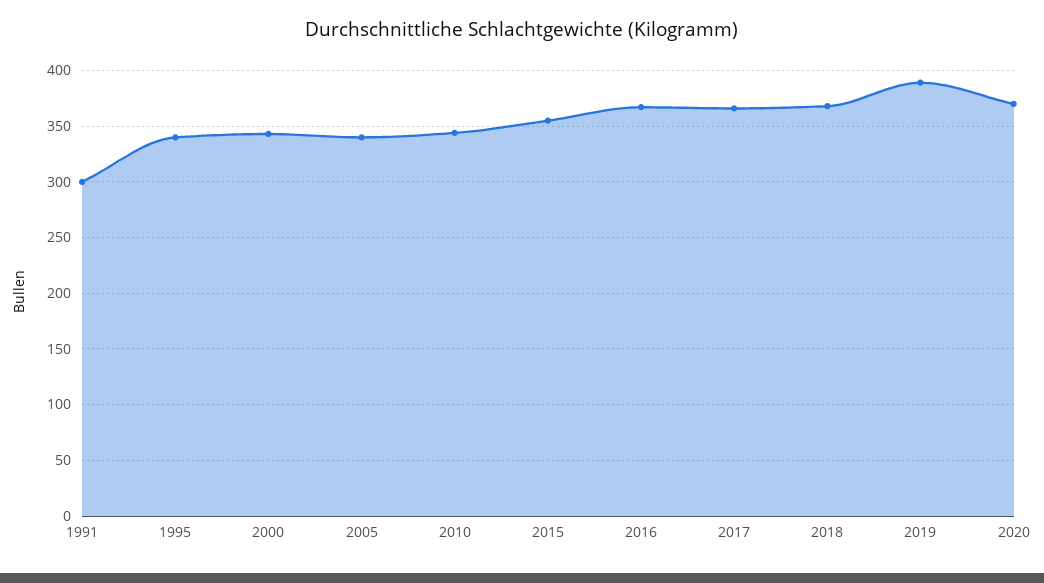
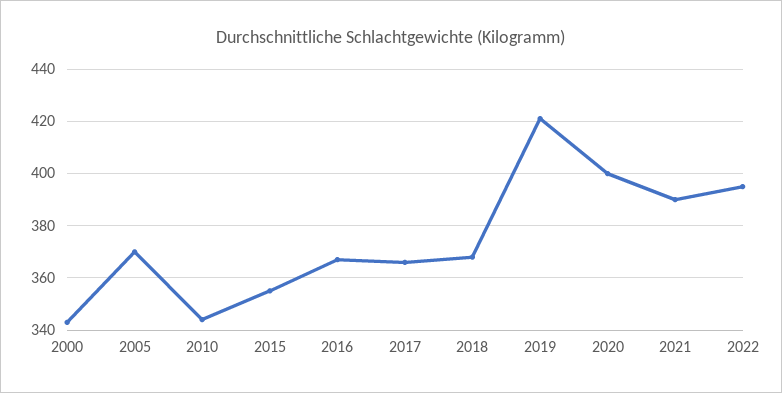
1991: 300 -> none
1995: 340 -> none
2005: 340 -> 370
2019: 390 -> 420
2020: 370 -> 400
2021: none -> 390
2022: none -> 395

